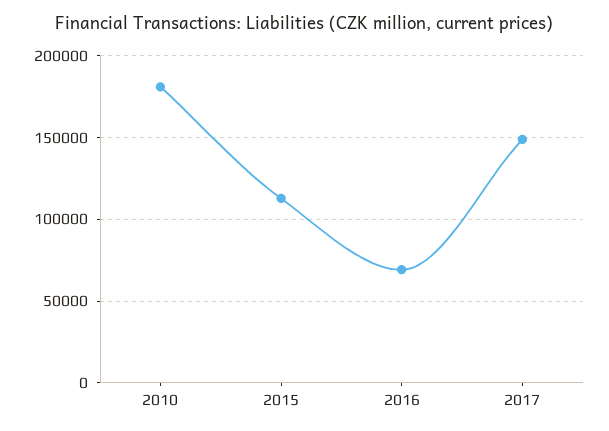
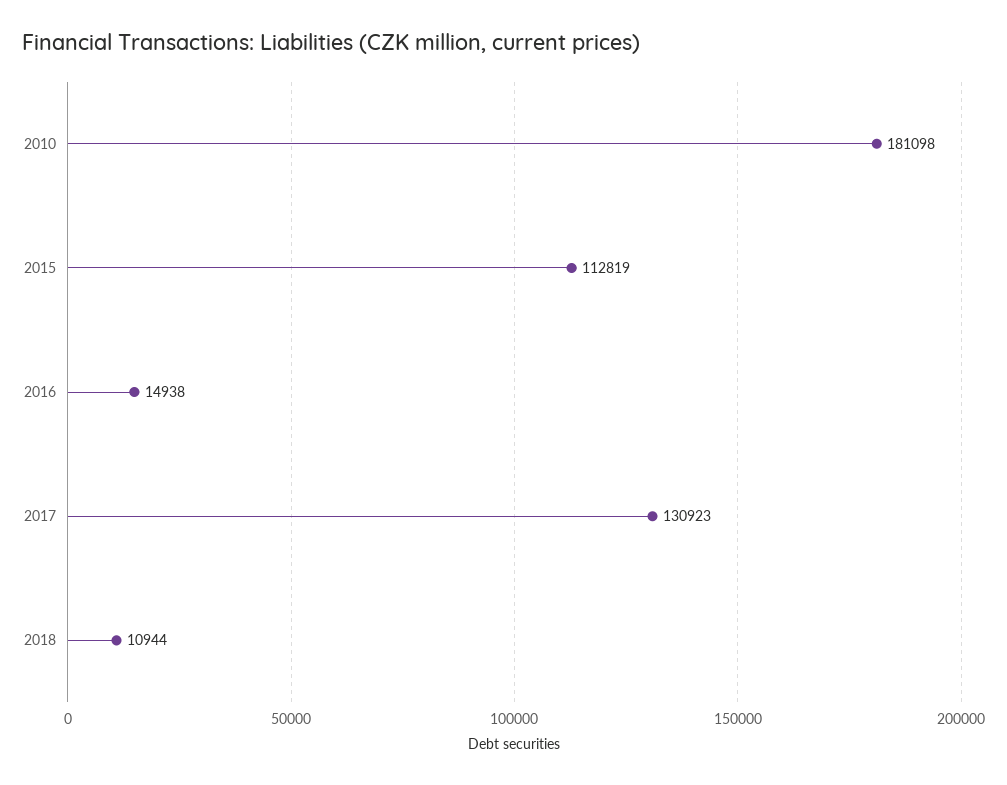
2016: 70000 -> 14938
2017: 150000 -> 130923
2018: none -> 10944

